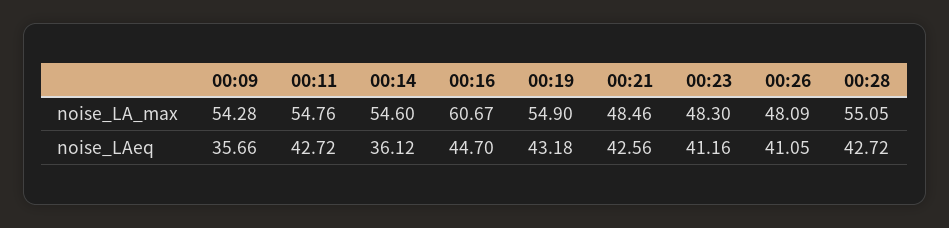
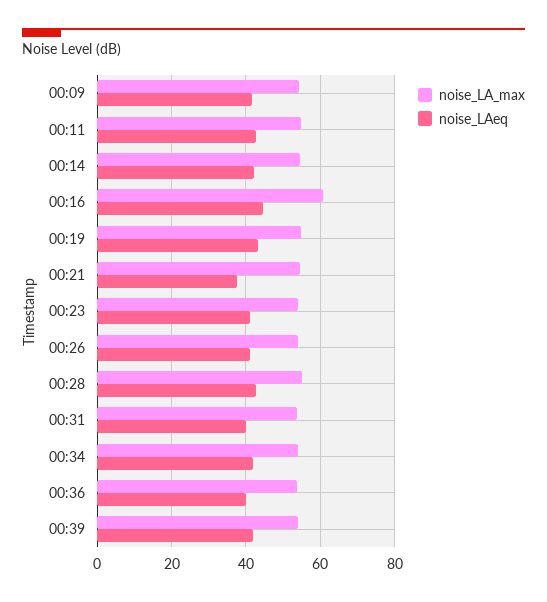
noise_LA_max, 00:21: 48.46 -> 54
noise_LA_max, 00:23: 48.3 -> 54
noise_LA_max, 00:26: 48.09 -> 54
noise_LAeq, 00:09: 35.66 -> 42
noise_LAeq, 00:14: 36.12 -> 42
noise_LAeq, 00:21: 42.56 -> 38
noise_LA_max, 00:31: none -> 54
noise_LAeq, 00:31: none -> 40
noise_LA_max, 00:34: none -> 54
noise_LAeq, 00:34: none -> 42
noise_LA_max, 00:36: none -> 54
noise_LAeq, 00:36: none -> 40
noise_LA_max, 00:39: none -> 54
noise_LAeq, 00:39: none -> 42

